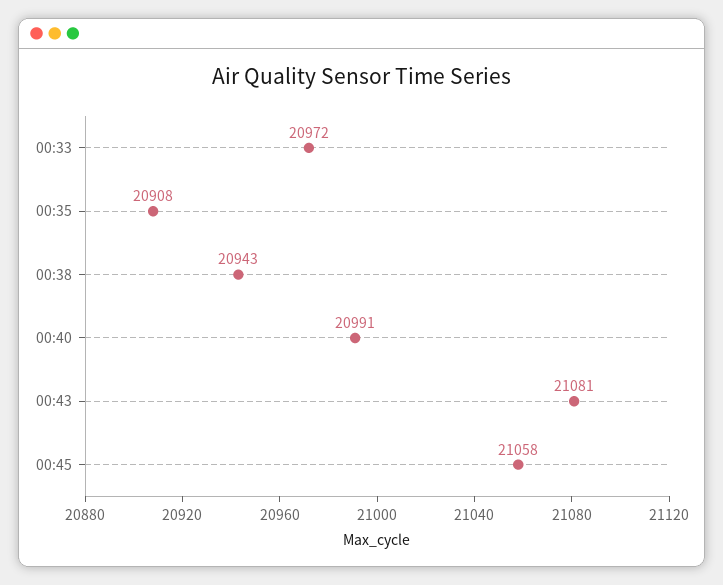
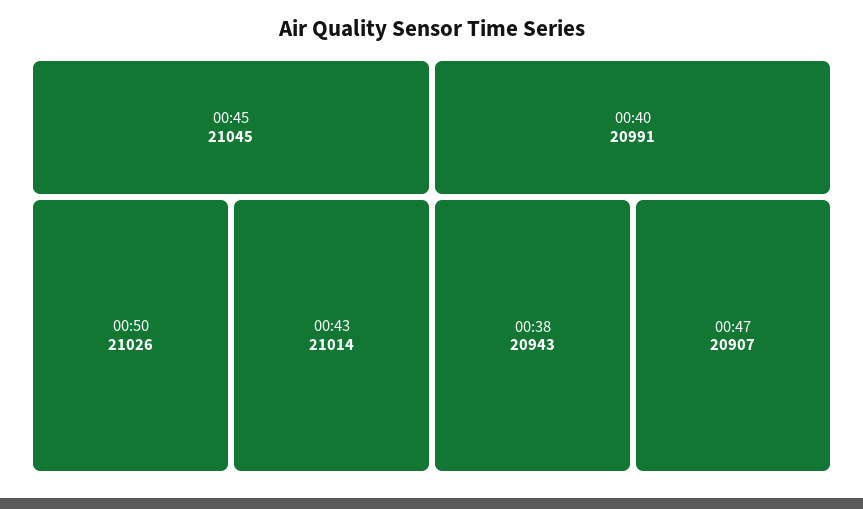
00:33: 20972 -> none
00:35: 20908 -> none
00:43: 21081 -> 21014
00:45: 21058 -> 21045
00:50: none -> 21026
00:47: none -> 20907

